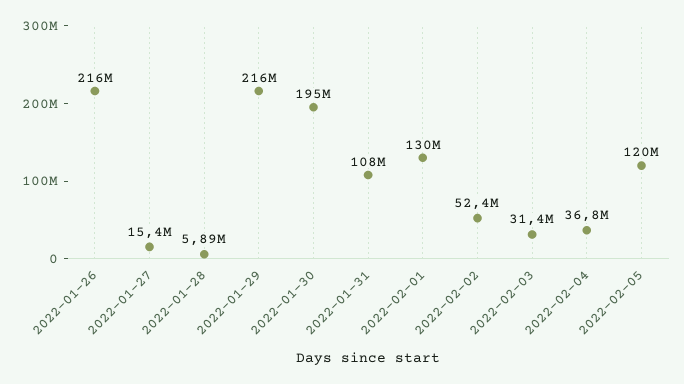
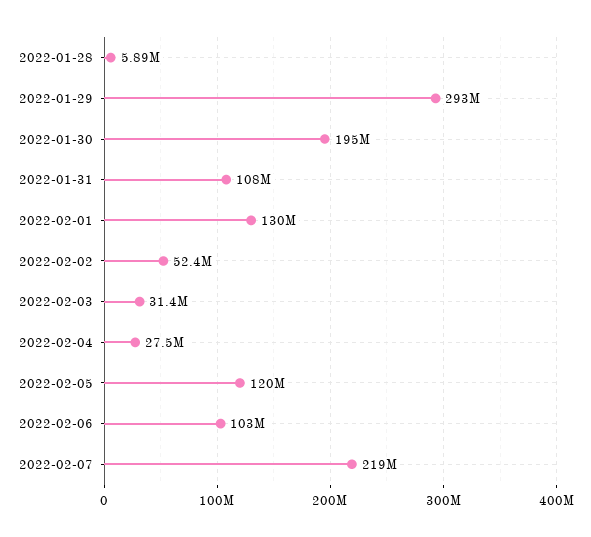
2022-01-26: 216000000 -> none
2022-01-27: 15400000 -> none
2022-01-29: 216000000 -> 293000000
2022-02-04: 36800000 -> 27500000
2022-02-06: none -> 103000000
2022-02-07: none -> 219000000

